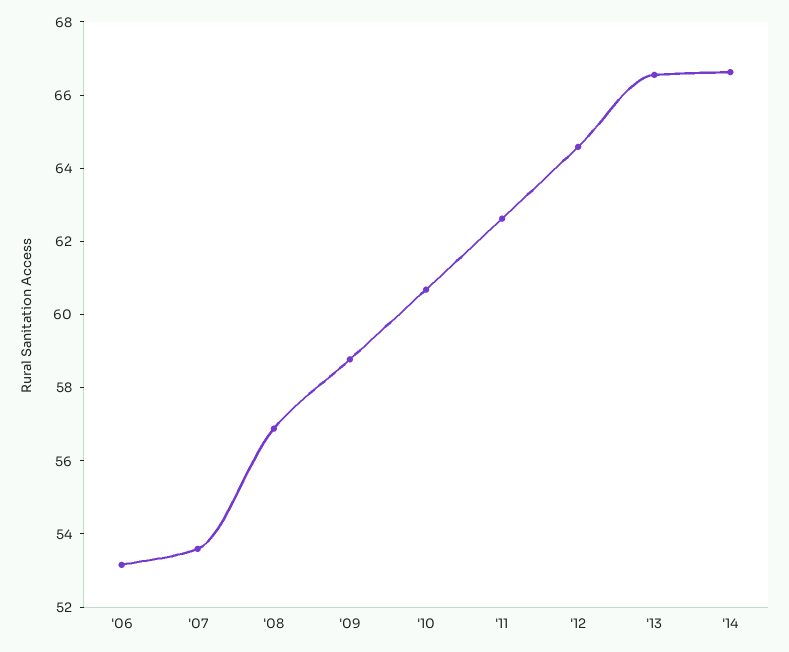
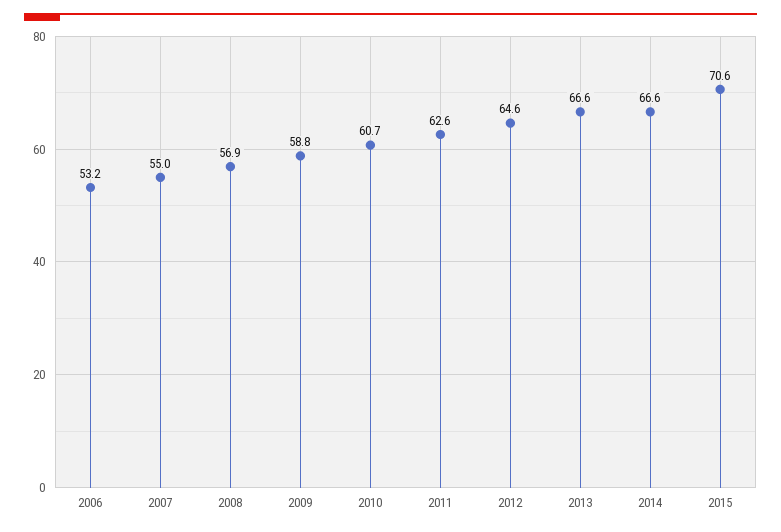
'07: 53.5 -> 55
2015: none -> 70.6

